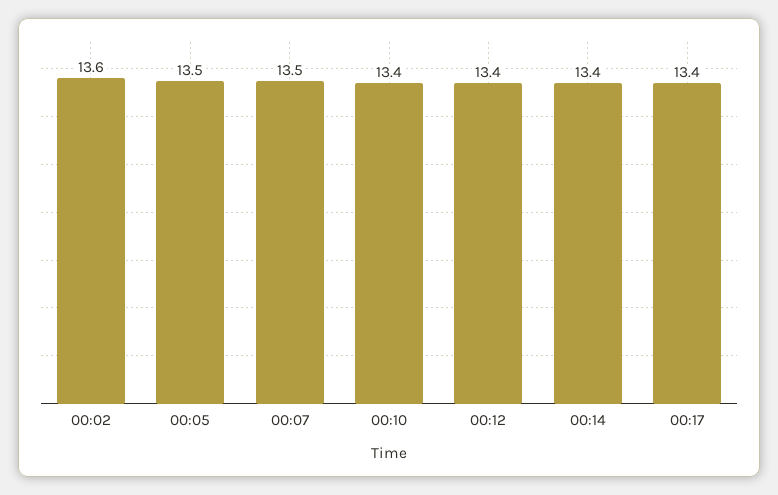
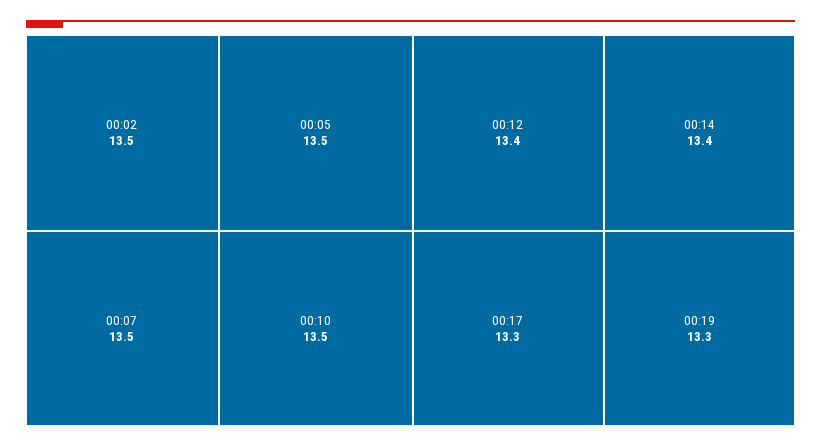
00:02: 13.6 -> 13.5
00:10: 13.4 -> 13.5
00:17: 13.4 -> 13.3
00:19: none -> 13.3

